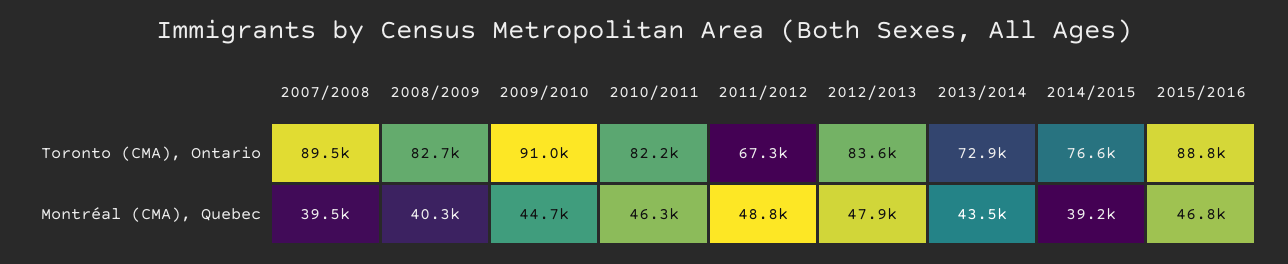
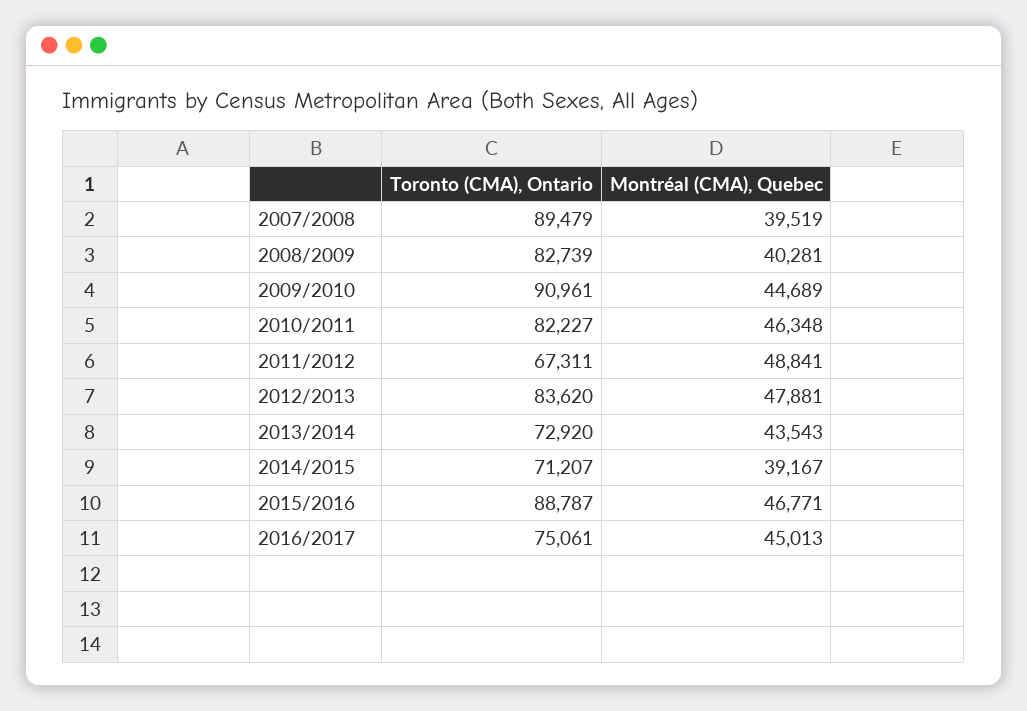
2014/2015, Toronto (CMA), Ontario: 76600 -> 71207
2016/2017, Toronto (CMA), Ontario: none -> 75061
2016/2017, Montréal (CMA), Quebec: none -> 45013

